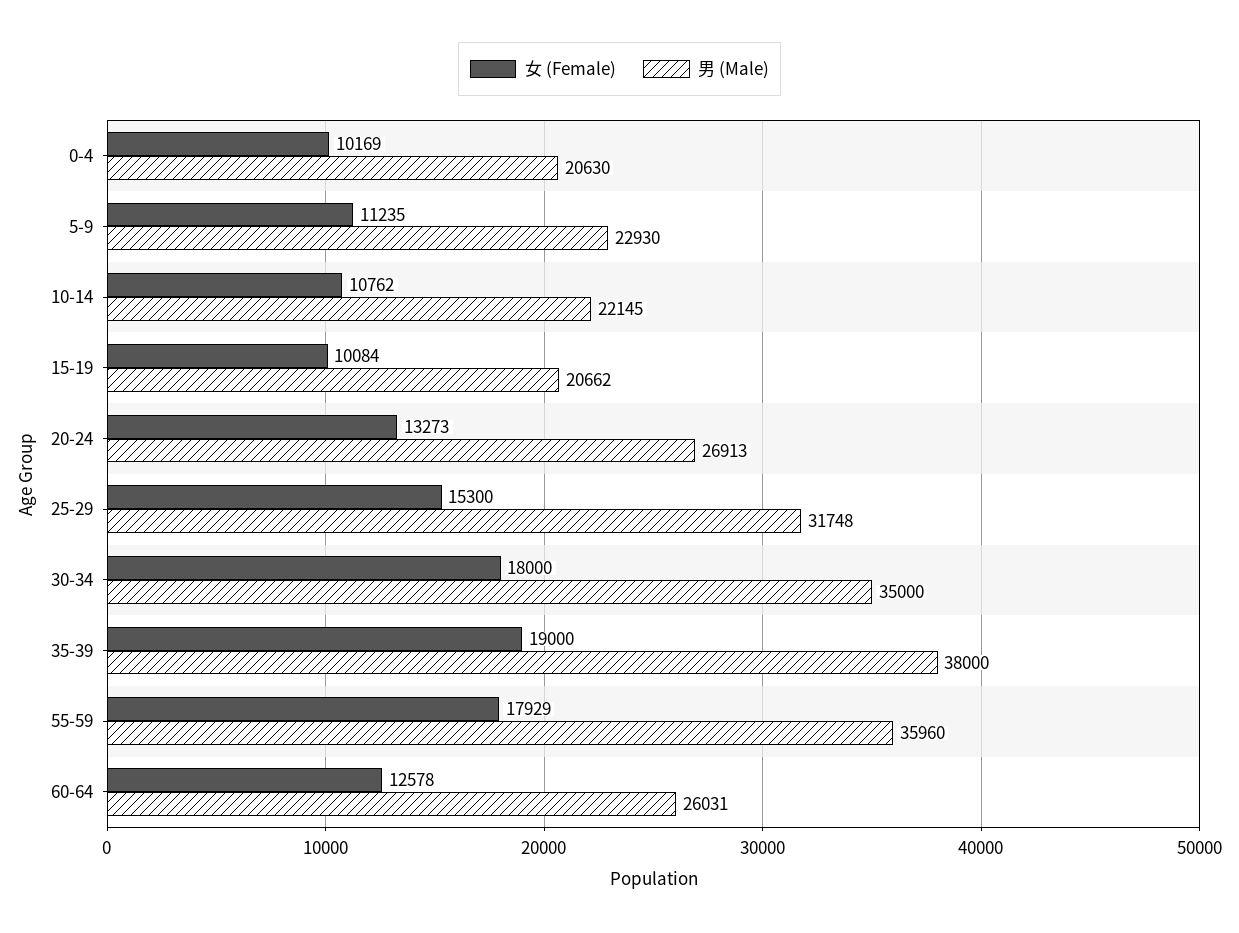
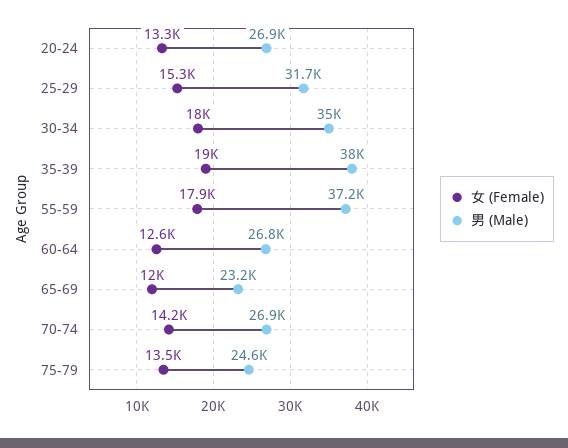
女 (Female), 0-4: 10169 -> none
男 (Male), 0-4: 20630 -> none
女 (Female), 5-9: 11235 -> none
男 (Male), 5-9: 22930 -> none
女 (Female), 10-14: 10762 -> none
男 (Male), 10-14: 22145 -> none
女 (Female), 15-19: 10084 -> none
男 (Male), 15-19: 20662 -> none
男 (Male), 55-59: 35960 -> 37200
男 (Male), 60-64: 26031 -> 26800
女 (Female), 65-69: none -> 12000
男 (Male), 65-69: none -> 23200
女 (Female), 70-74: none -> 14200
男 (Male), 70-74: none -> 26900
女 (Female), 75-79: none -> 13500
男 (Male), 75-79: none -> 24600

